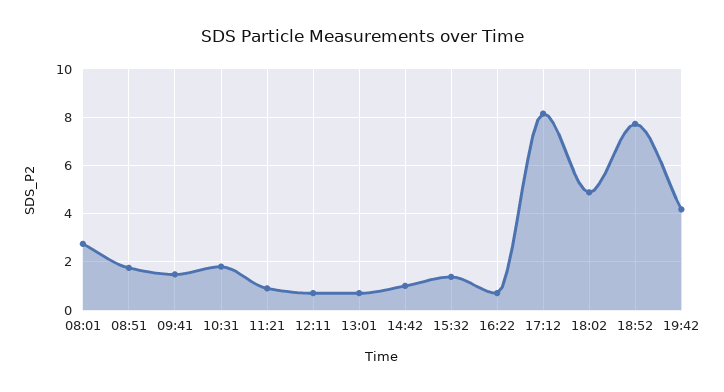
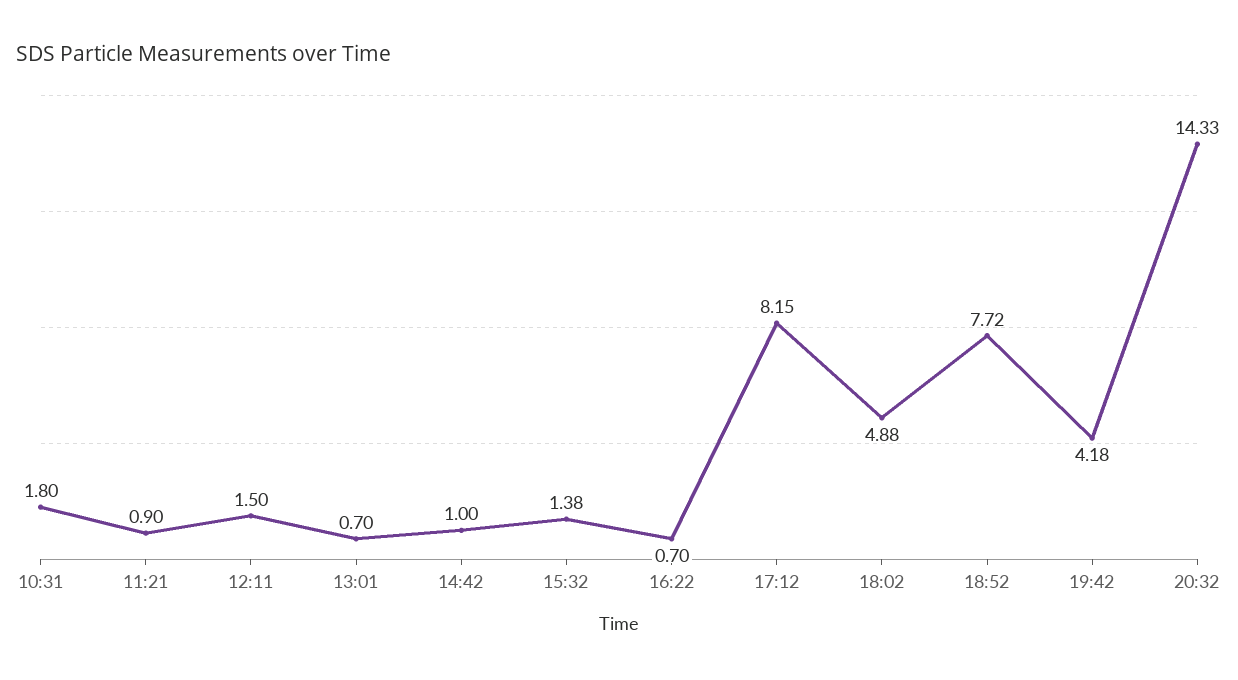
08:01: 2.75 -> none
08:51: 1.75 -> none
09:41: 1.5 -> none
12:11: 0.75 -> 1.5
20:32: none -> 14.33

